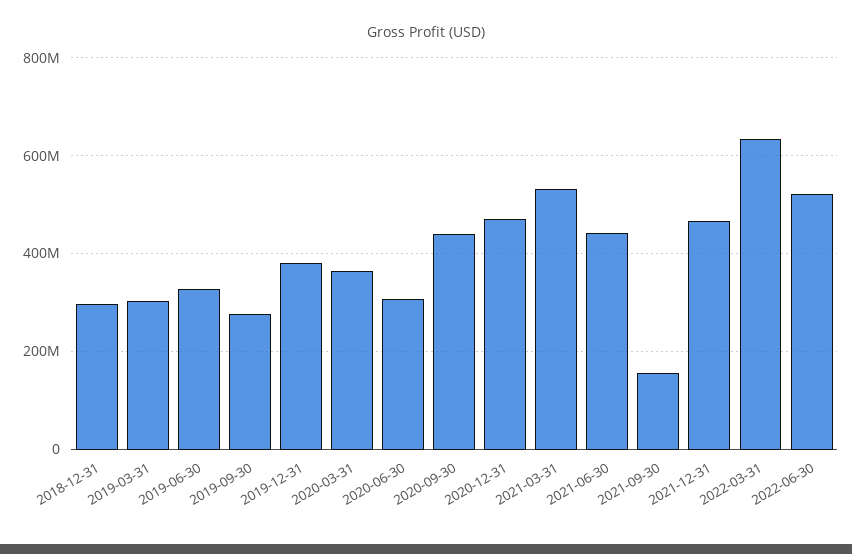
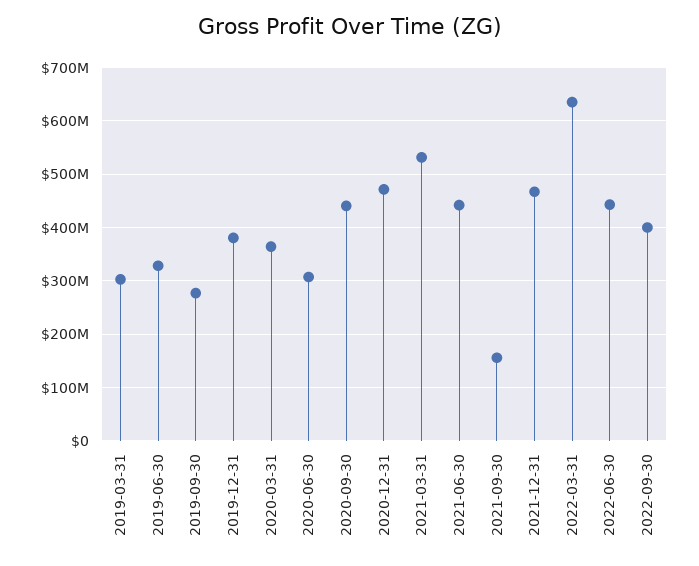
2018-12-31: 300000000 -> none
2022-06-30: 520000000 -> 440000000
2022-09-30: none -> 400000000

